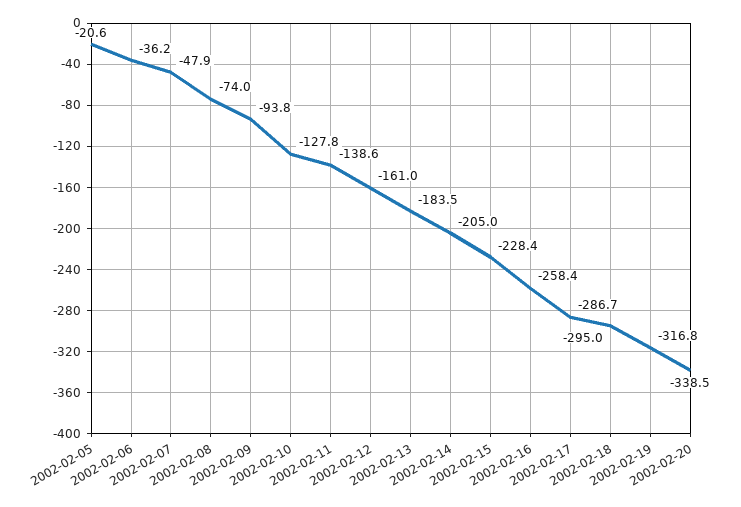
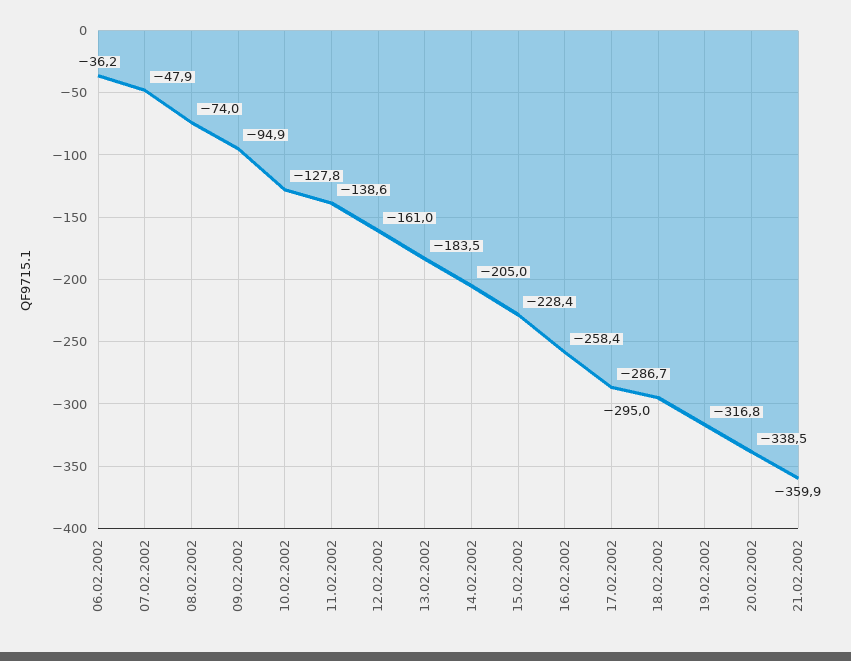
2002-02-05: -20.6 -> none
2002-02-09: -93.8 -> -94.9
21.02.2002: none -> -359.9

